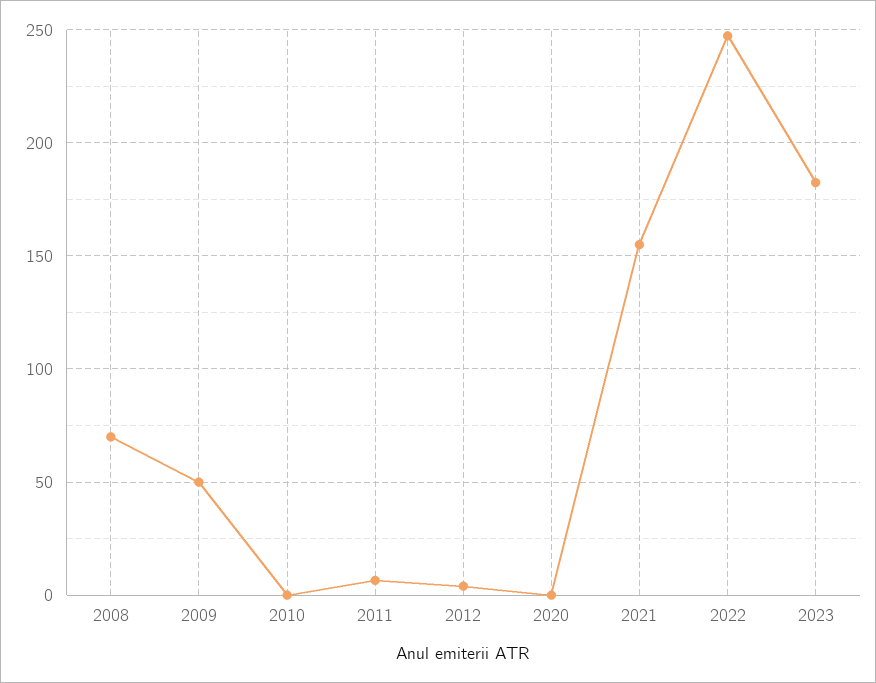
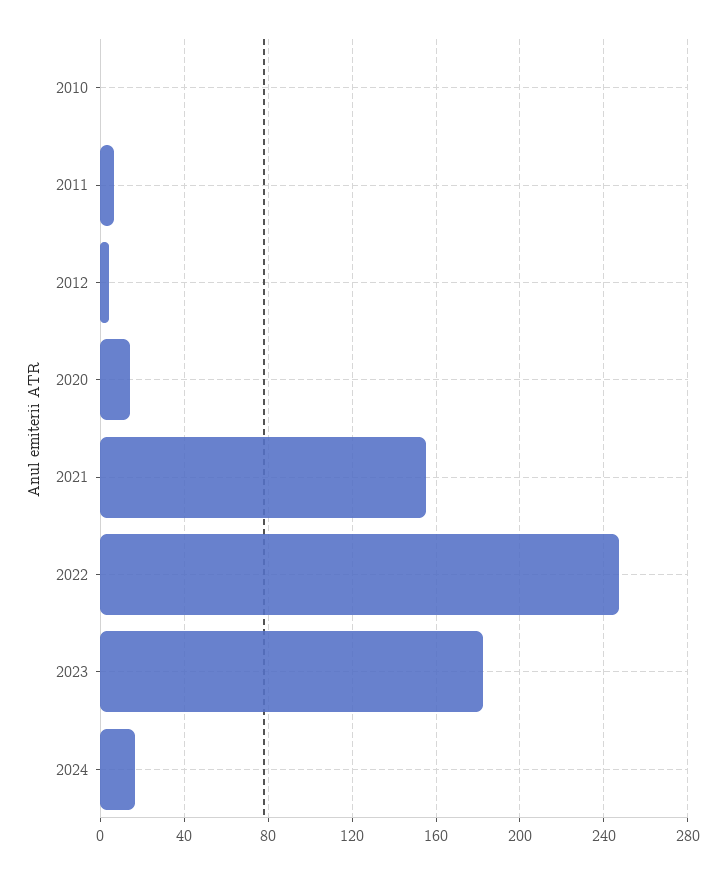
2008: 70 -> none
2009: 50 -> none
2020: 0 -> 15
2024: none -> 15

